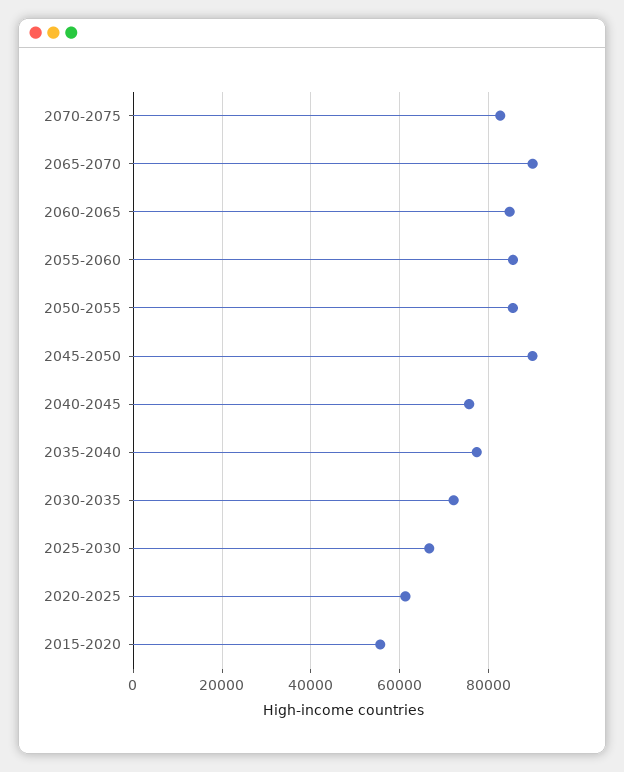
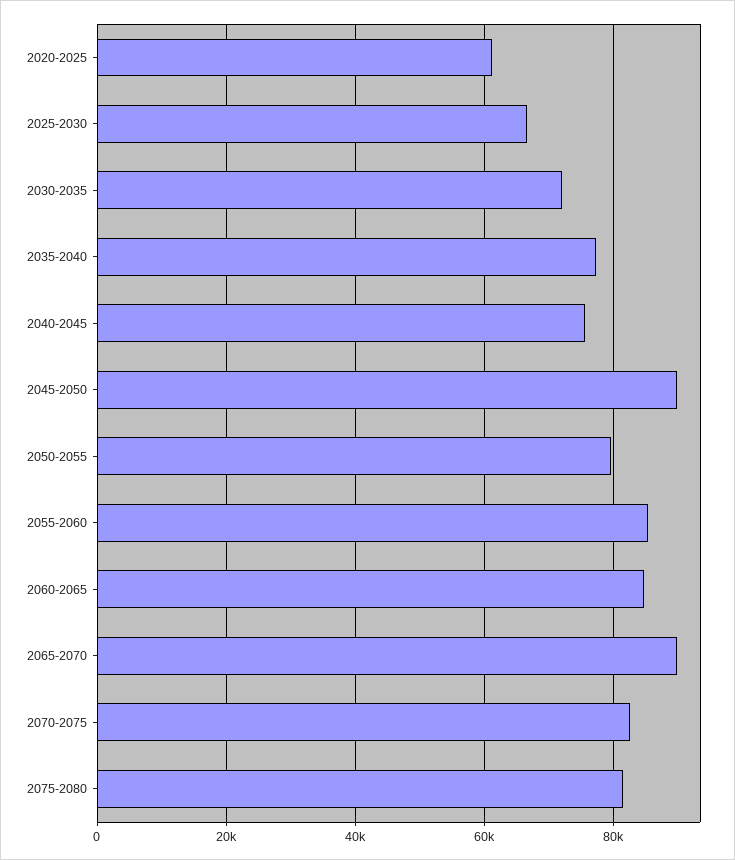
2050-2055: 86000 -> 80000
2015-2020: 56000 -> none
2075-2080: none -> 82000

